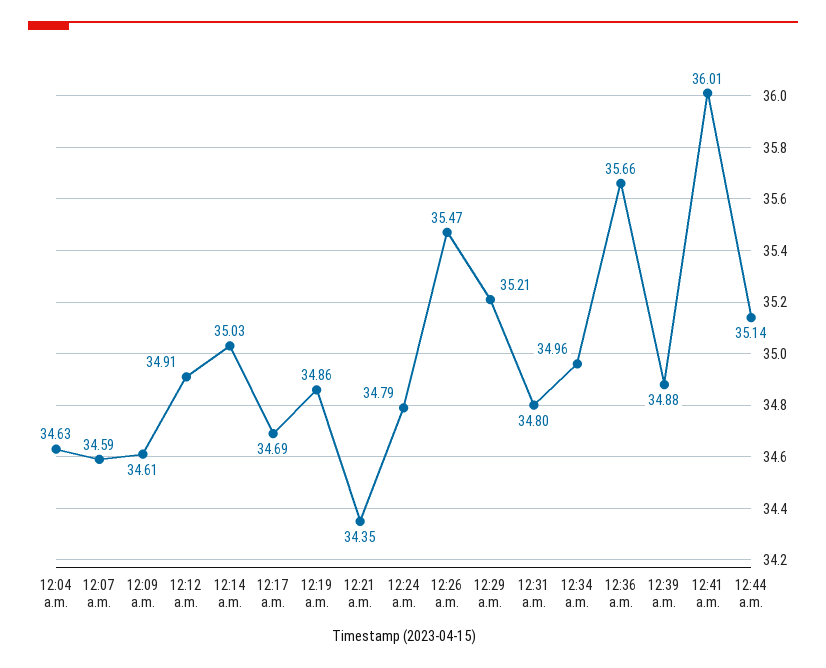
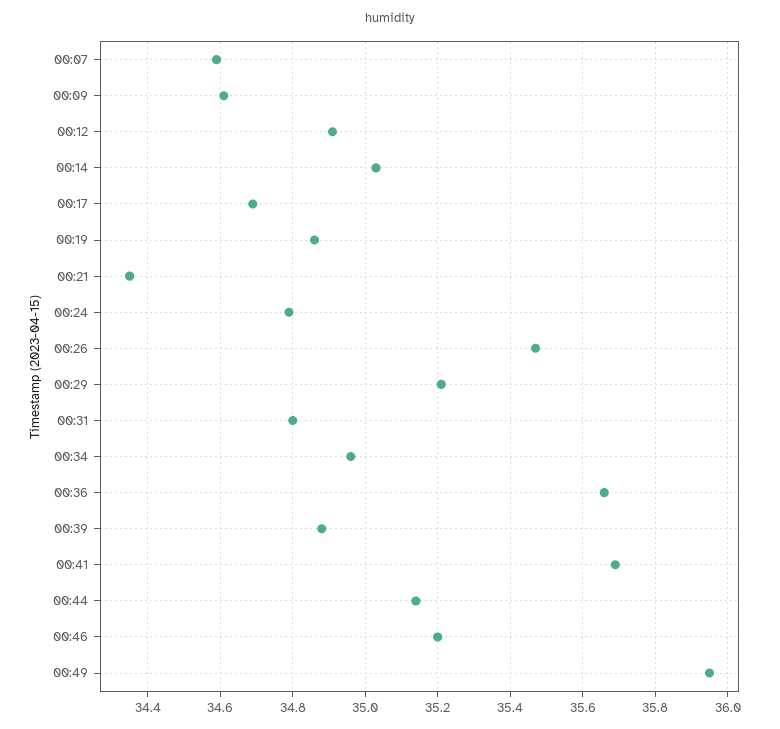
12:04 a.m.: 34.63 -> none
12:41 a.m.: 36.01 -> 35.7
00:46: none -> 35.2
00:49: none -> 35.95

